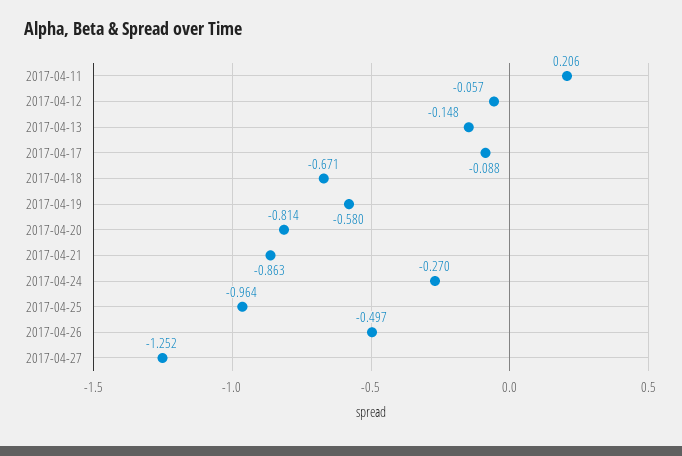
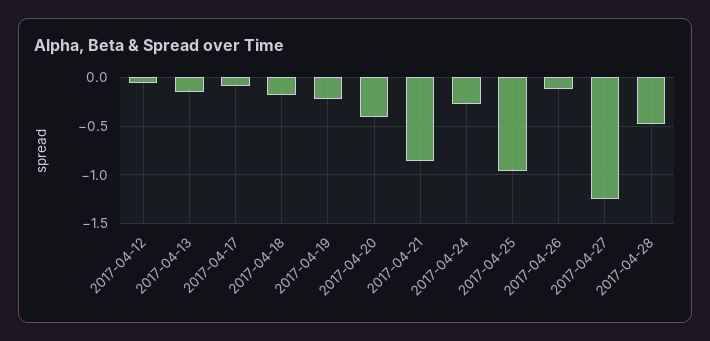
2017-04-11: 0.206 -> none
2017-04-18: -0.671 -> -0.2
2017-04-19: -0.58 -> -0.2
2017-04-20: -0.814 -> -0.4
2017-04-26: -0.497 -> -0.1
2017-04-28: none -> -0.5

